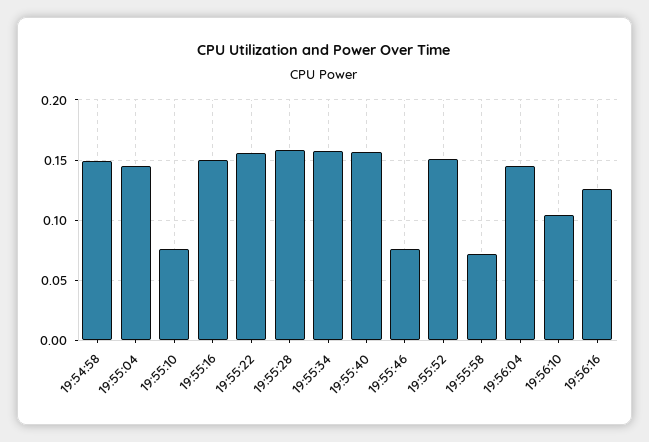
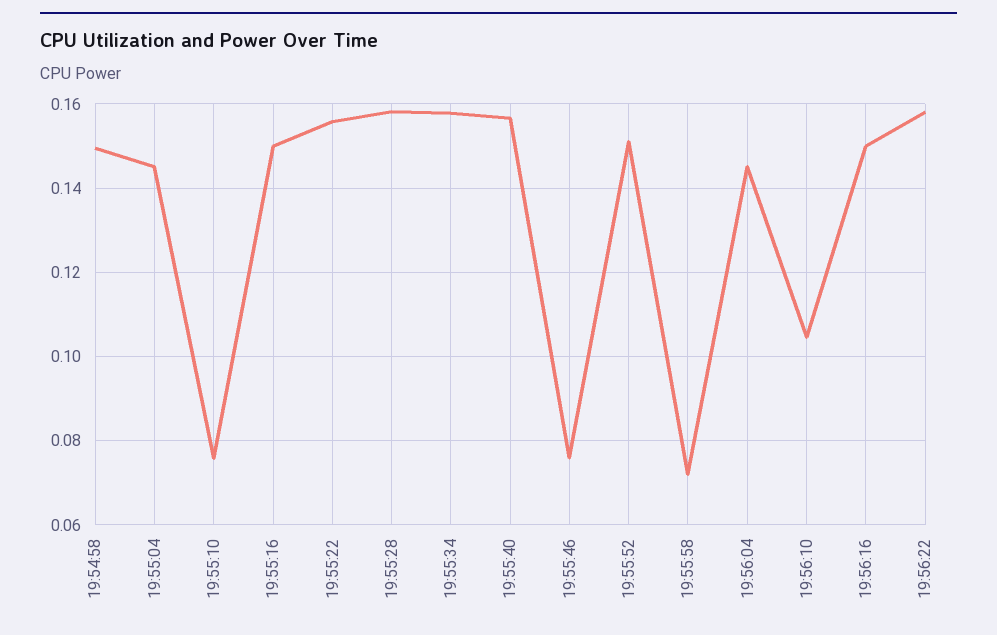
19:56:16: 0.125 -> 0.15
19:56:22: none -> 0.158

